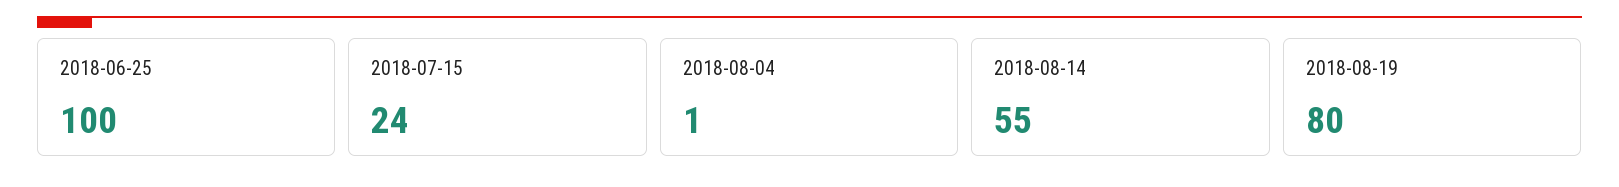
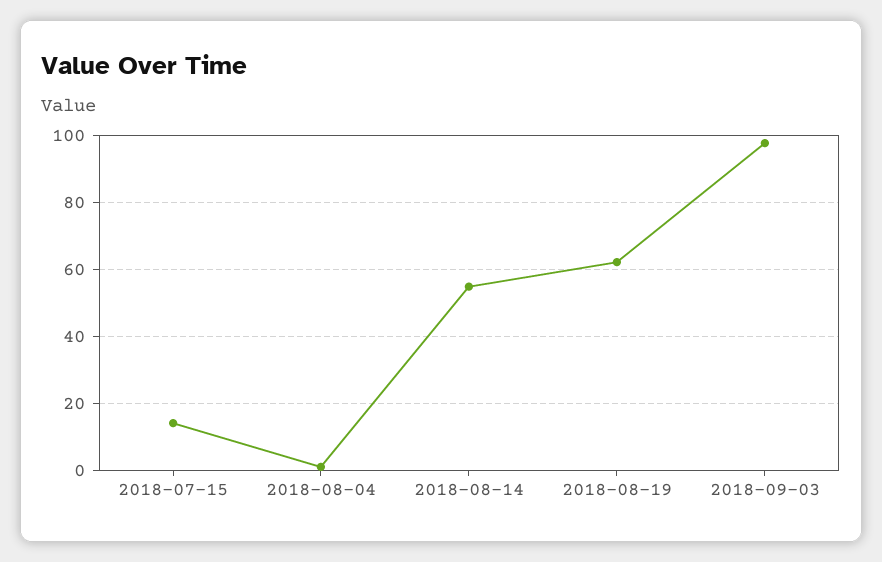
2018-06-25: 100 -> none
2018-07-15: 24 -> 14
2018-08-19: 80 -> 62
2018-09-03: none -> 98

